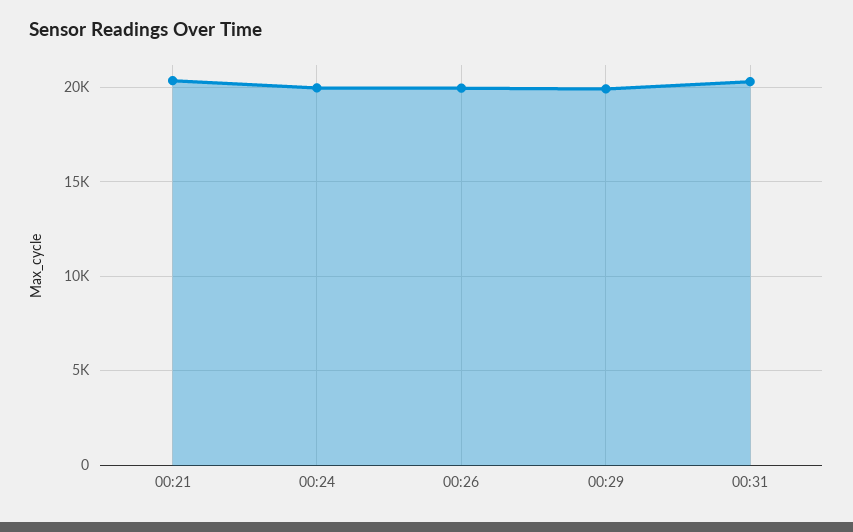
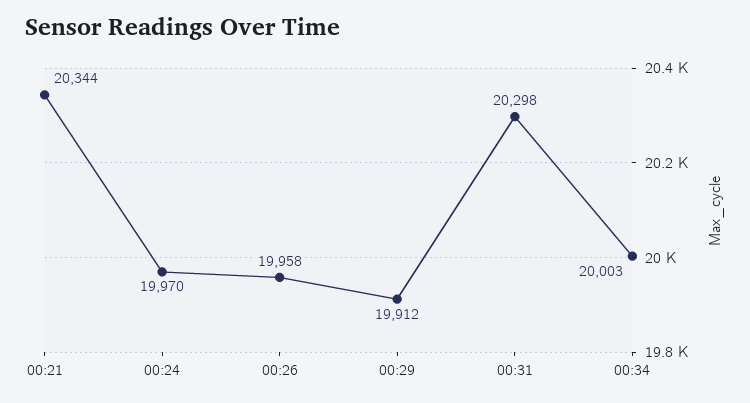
00:34: none -> 20003

